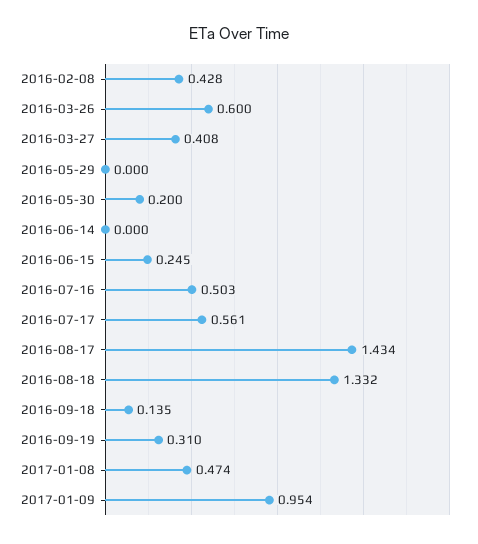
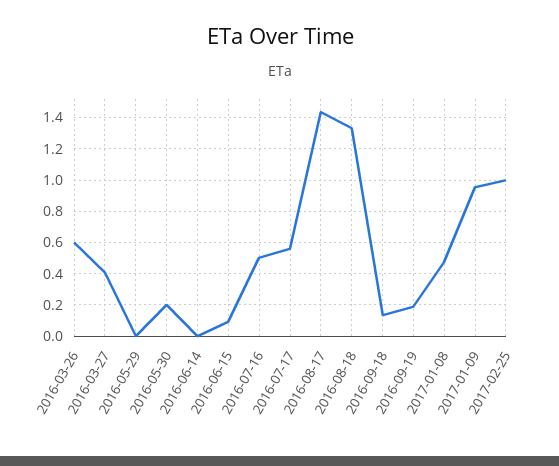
2016-02-08: 0.428 -> none
2016-06-15: 0.245 -> 0.1
2016-09-19: 0.31 -> 0.2
2017-02-25: none -> 1

